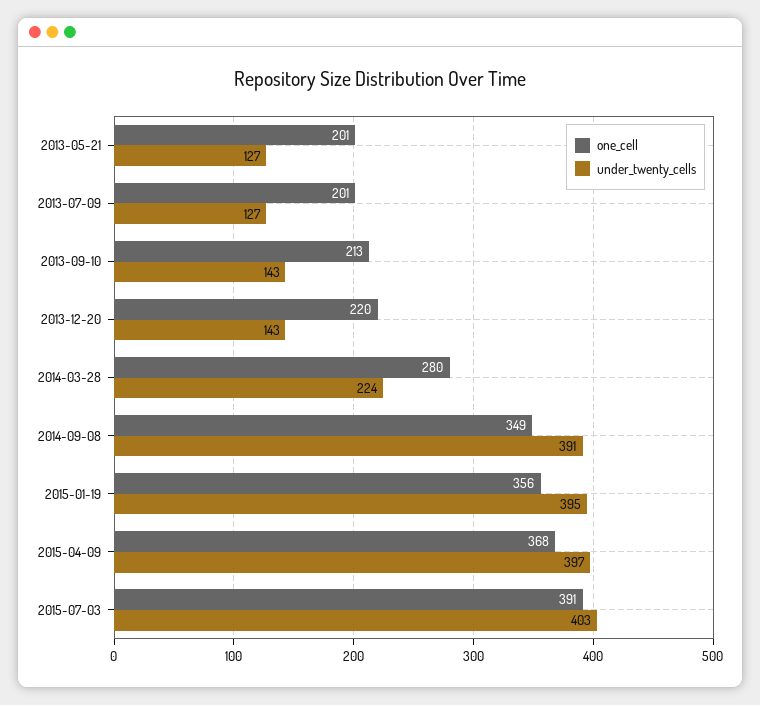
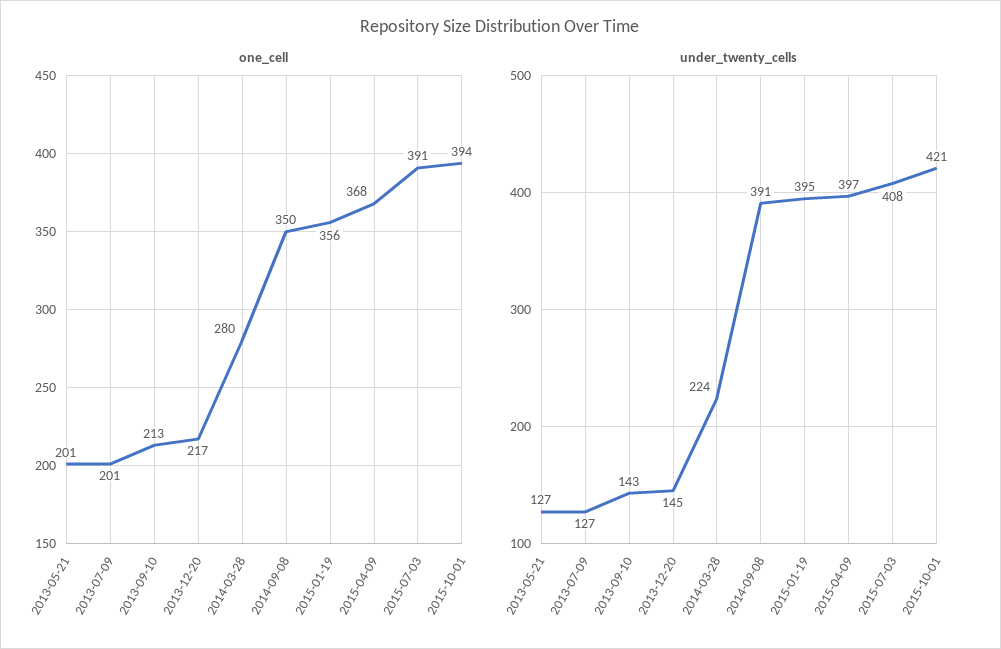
one_cell, 2013-12-20: 220 -> 217
under_twenty_cells, 2013-12-20: 143 -> 145
one_cell, 2014-09-08: 349 -> 350
under_twenty_cells, 2015-07-03: 403 -> 408
one_cell, 2015-10-01: none -> 394
under_twenty_cells, 2015-10-01: none -> 421

